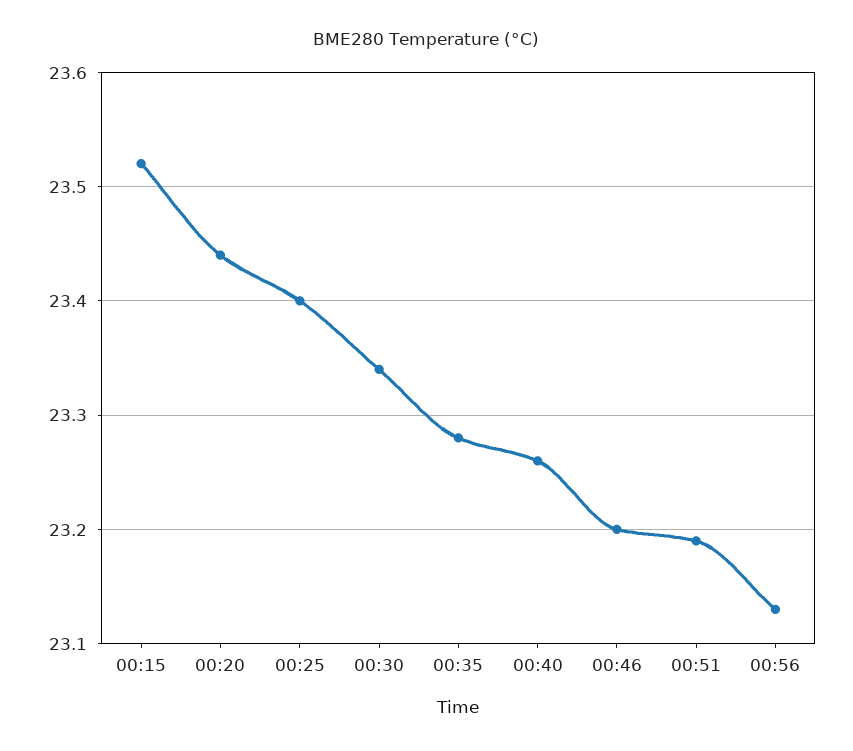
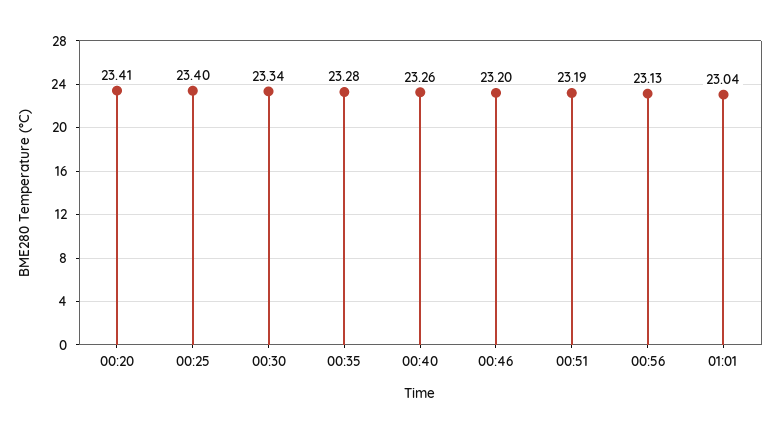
00:15: 23.52 -> none
00:20: 23.44 -> 23.41
01:01: none -> 23.04

